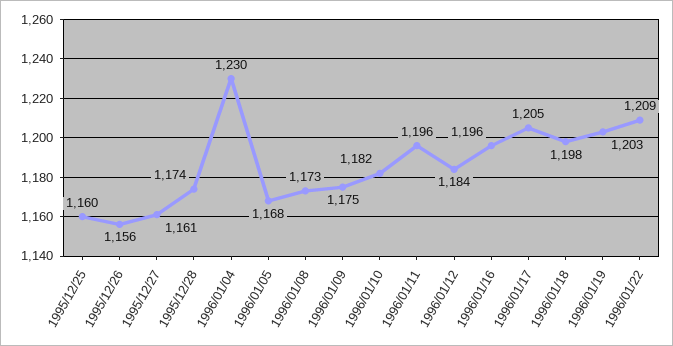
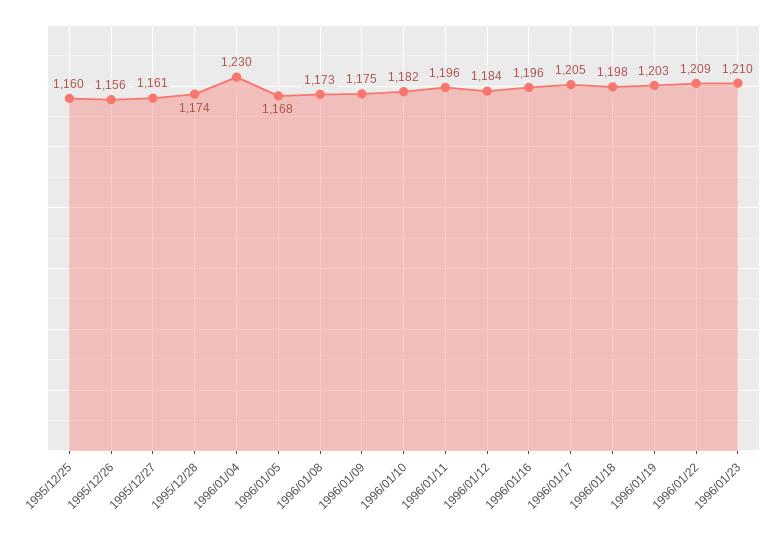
1996/01/23: none -> 1210

